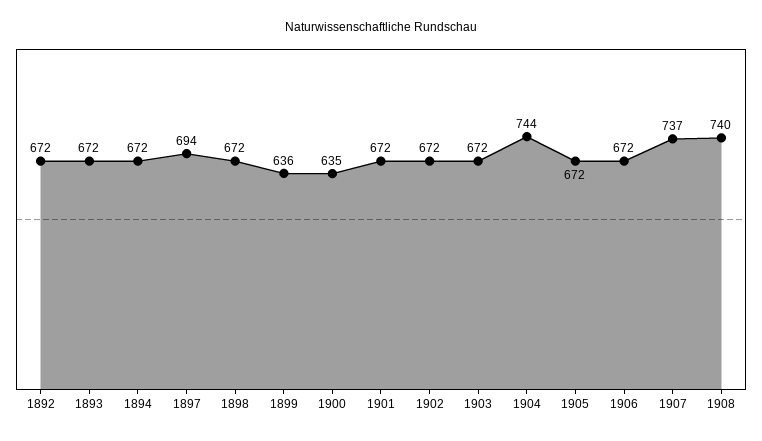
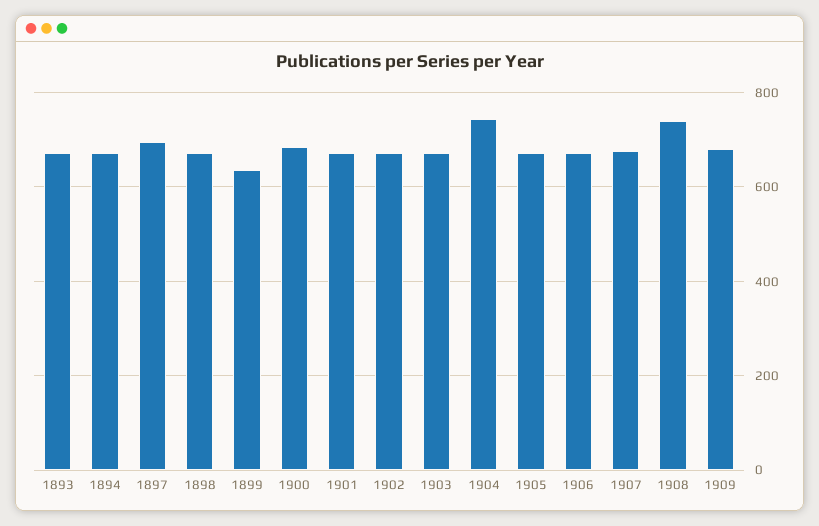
1892: 672 -> none
1900: 635 -> 680
1907: 737 -> 680
1909: none -> 680

